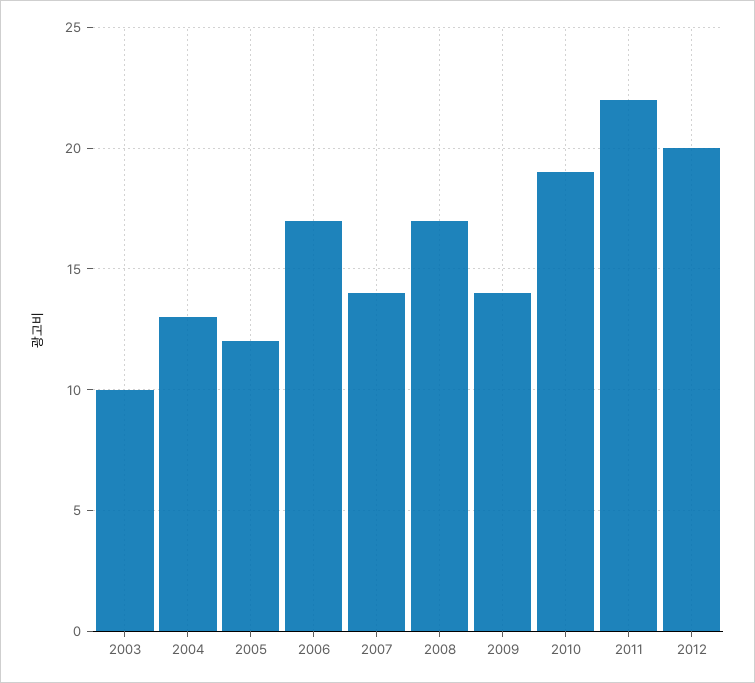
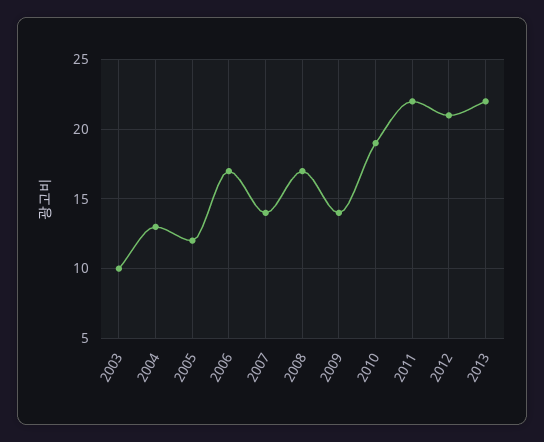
2012: 20 -> 21
2013: none -> 22

